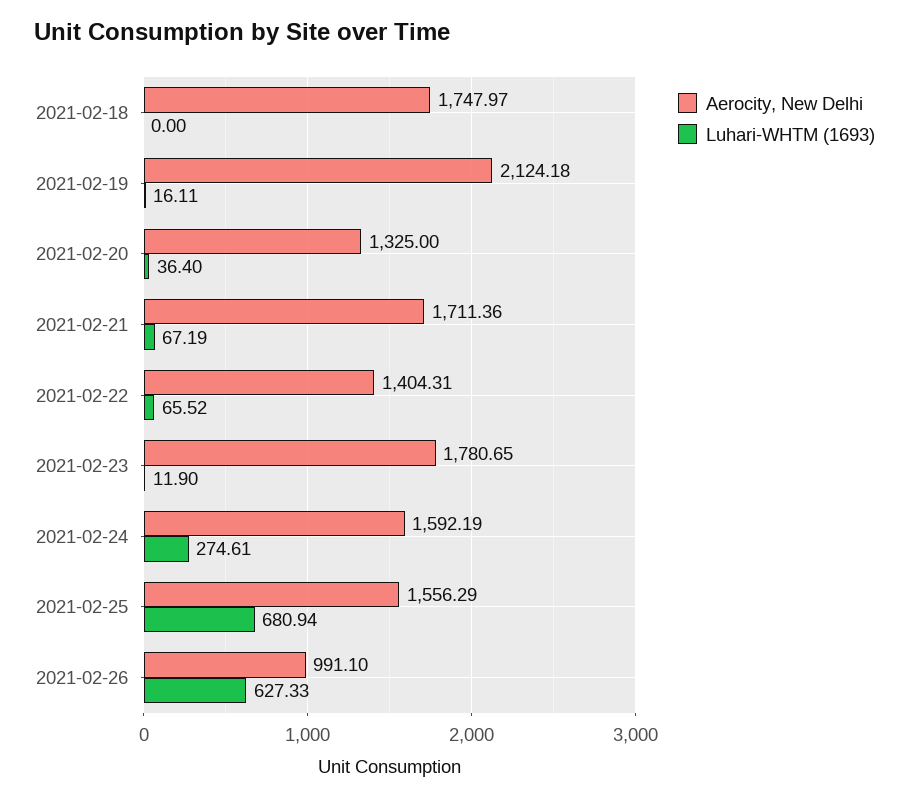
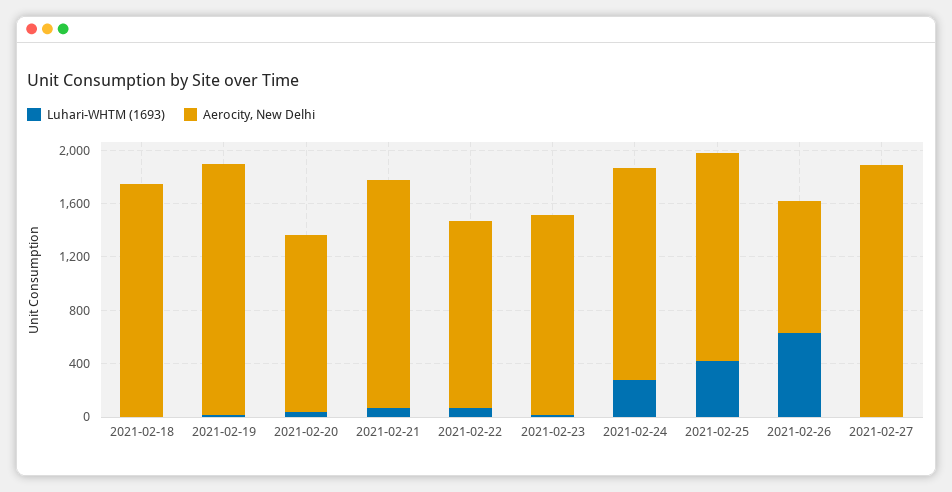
Aerocity, New Delhi, 2021-02-19: 2124.18 -> 1900
Aerocity, New Delhi, 2021-02-23: 1780.65 -> 1500
Luhari-WHTM (1693), 2021-02-25: 680.94 -> 400
Luhari-WHTM (1693), 2021-02-27: none -> 0
Aerocity, New Delhi, 2021-02-27: none -> 1900

